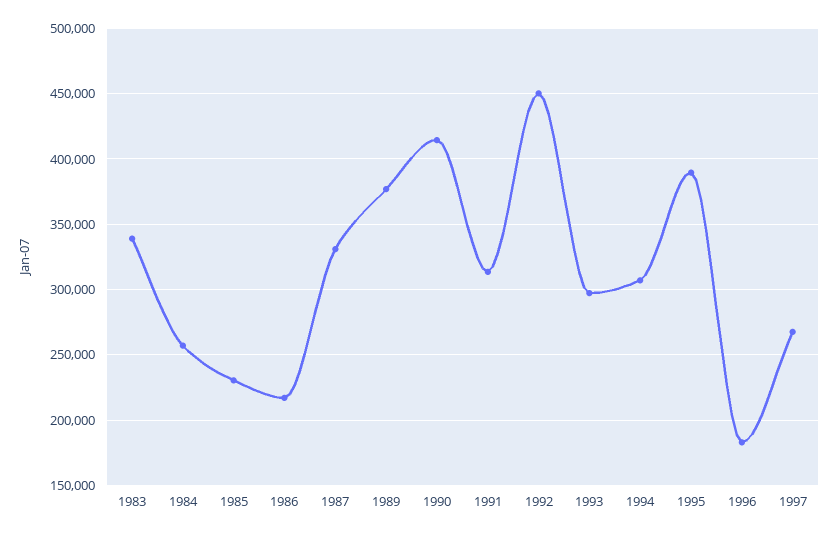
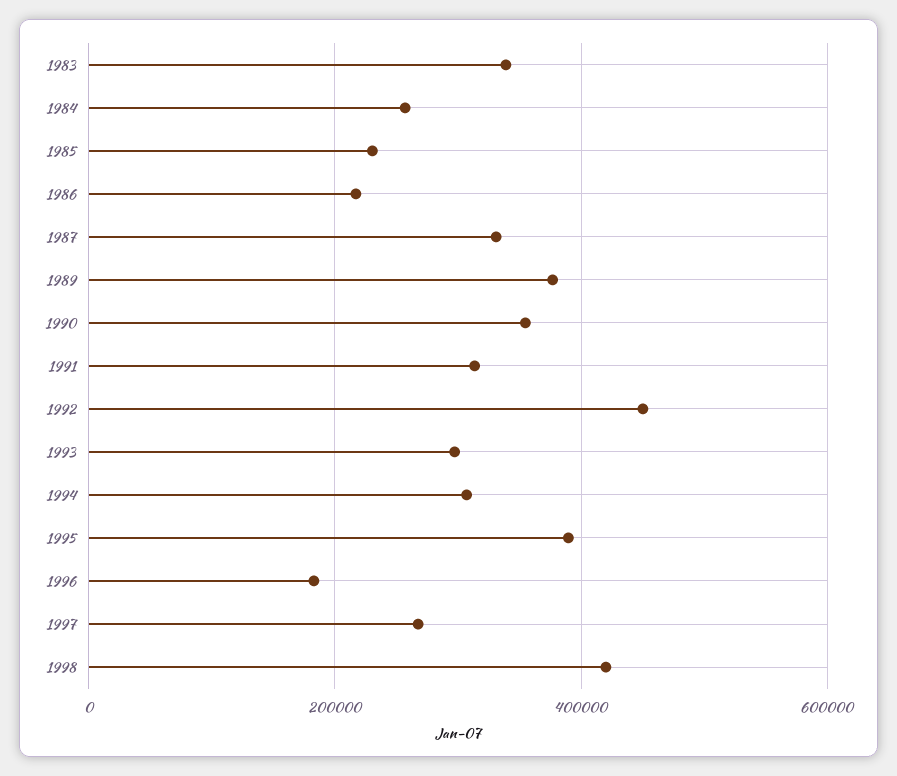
1990: 415000 -> 360000
1998: none -> 420000

